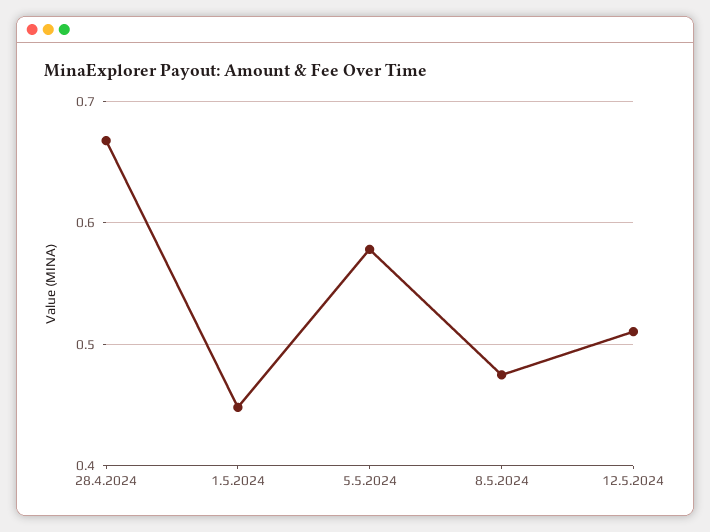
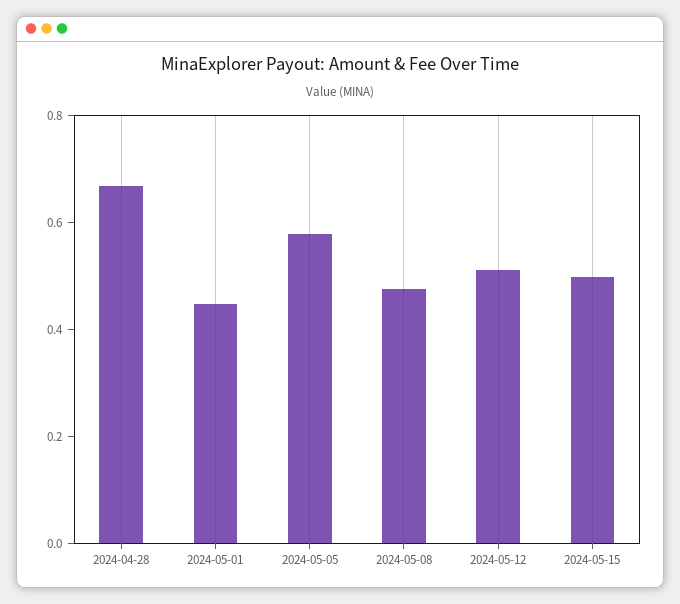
2024-05-15: none -> 0.5

